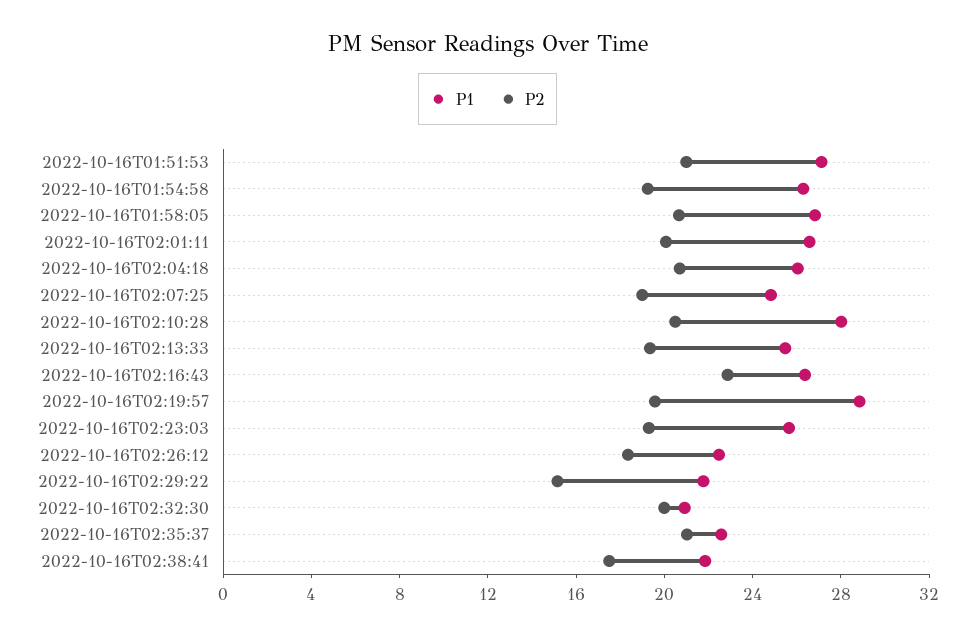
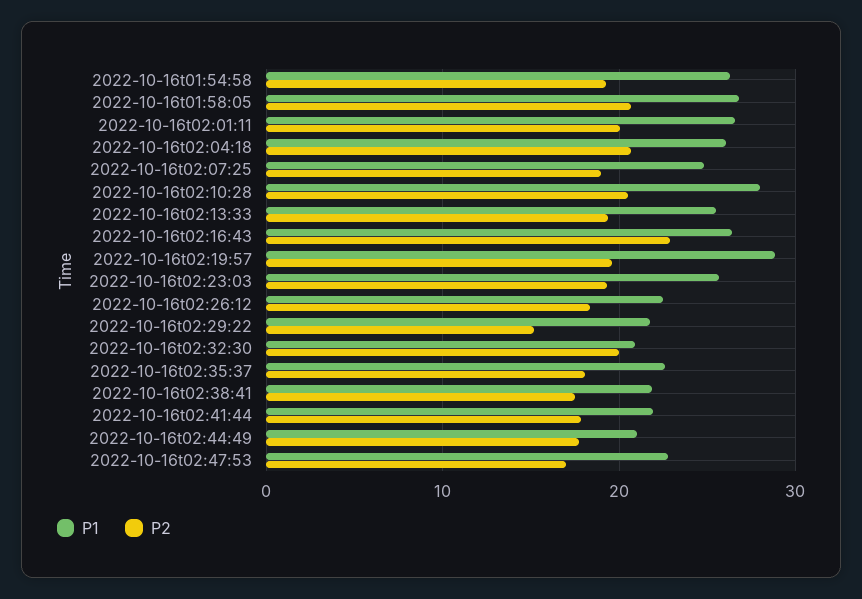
P1, 2022-10-16T01:51:53: 27 -> none
P2, 2022-10-16T01:51:53: 21 -> none
P2, 2022-10-16T02:35:37: 21 -> 18
P1, 2022-10-16t02:41:44: none -> 22
P2, 2022-10-16t02:41:44: none -> 18
P1, 2022-10-16t02:44:49: none -> 21
P2, 2022-10-16t02:44:49: none -> 18
P1, 2022-10-16t02:47:53: none -> 23
P2, 2022-10-16t02:47:53: none -> 17

